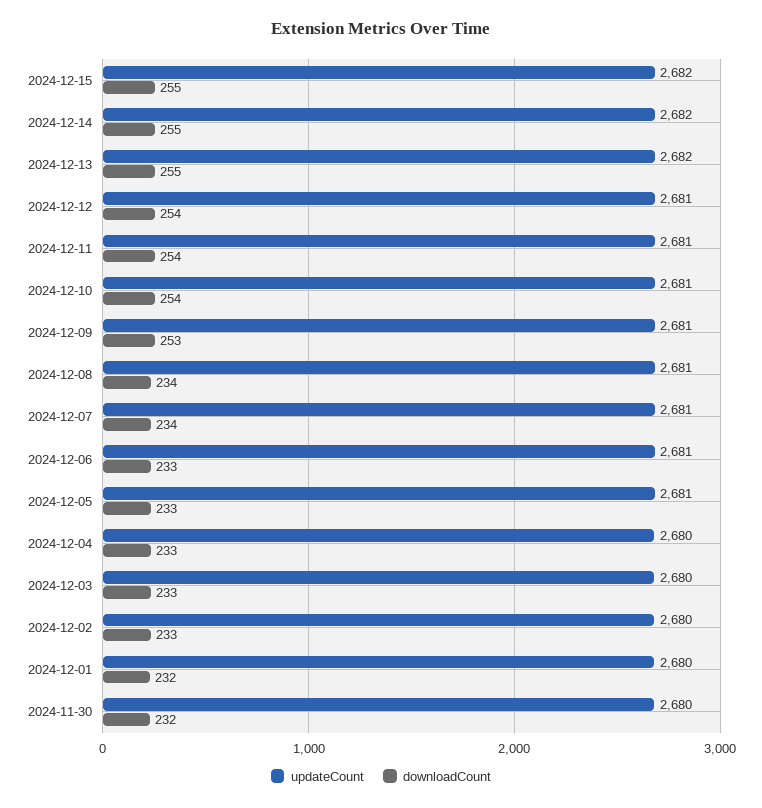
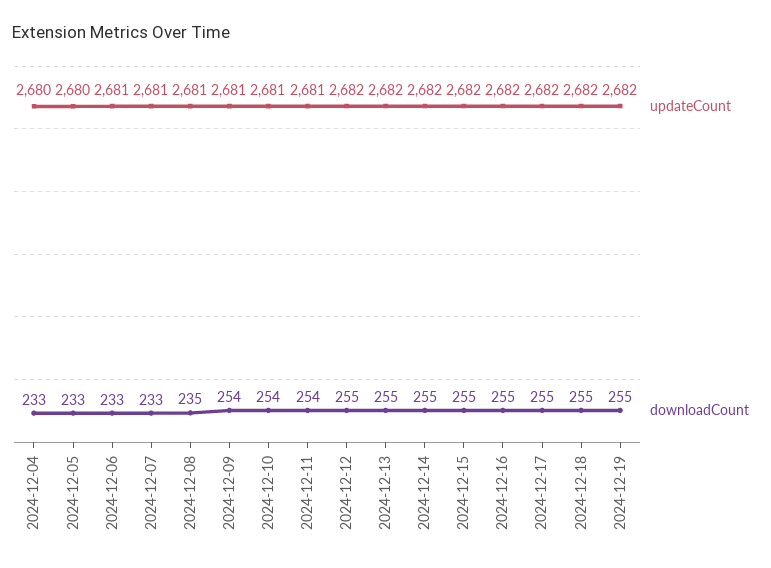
updateCount, 2024-12-12: 2681 -> 2682
downloadCount, 2024-12-12: 254 -> 255
downloadCount, 2024-12-09: 253 -> 254
downloadCount, 2024-12-08: 234 -> 235
downloadCount, 2024-12-07: 234 -> 233
updateCount, 2024-12-05: 2681 -> 2680
updateCount, 2024-12-03: 2680 -> none
downloadCount, 2024-12-03: 233 -> none
updateCount, 2024-12-02: 2680 -> none
downloadCount, 2024-12-02: 233 -> none
updateCount, 2024-12-01: 2680 -> none
downloadCount, 2024-12-01: 232 -> none
updateCount, 2024-11-30: 2680 -> none
downloadCount, 2024-11-30: 232 -> none
updateCount, 2024-12-16: none -> 2682
downloadCount, 2024-12-16: none -> 255
updateCount, 2024-12-17: none -> 2682
downloadCount, 2024-12-17: none -> 255
updateCount, 2024-12-18: none -> 2682
downloadCount, 2024-12-18: none -> 255
updateCount, 2024-12-19: none -> 2682
downloadCount, 2024-12-19: none -> 255

